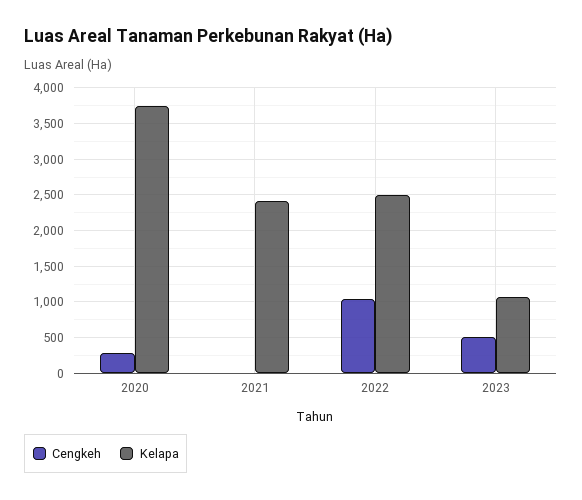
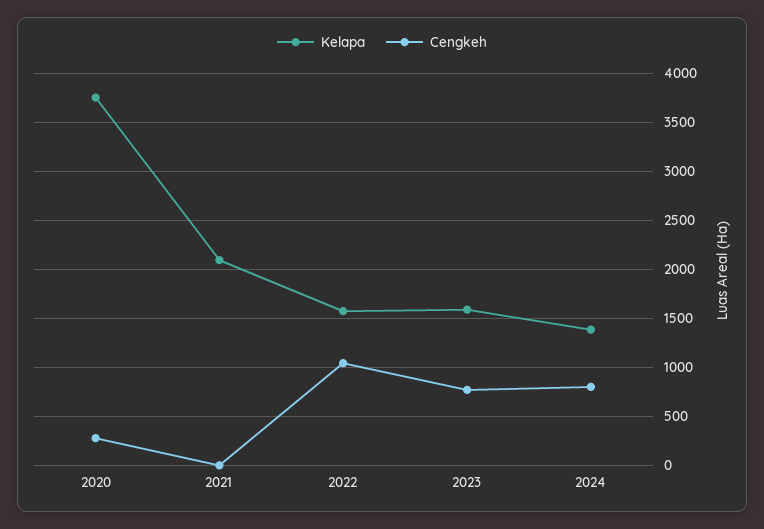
Kelapa, 2021: 2400 -> 2100
Kelapa, 2022: 2500 -> 1600
Cengkeh, 2023: 500 -> 800
Kelapa, 2023: 1100 -> 1600
Kelapa, 2024: none -> 1400
Cengkeh, 2024: none -> 800

